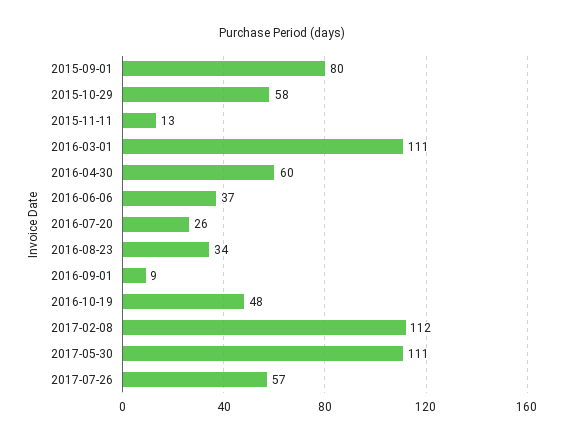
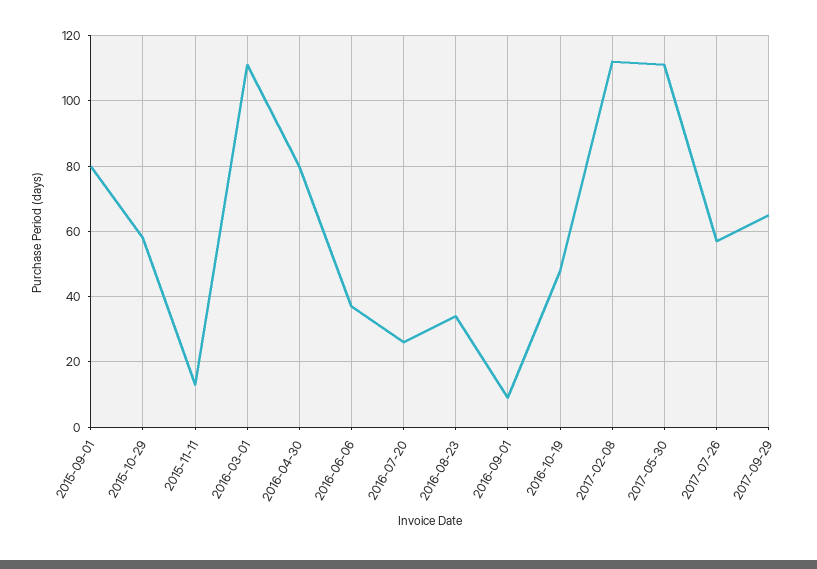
2016-04-30: 60 -> 80
2017-09-29: none -> 65

